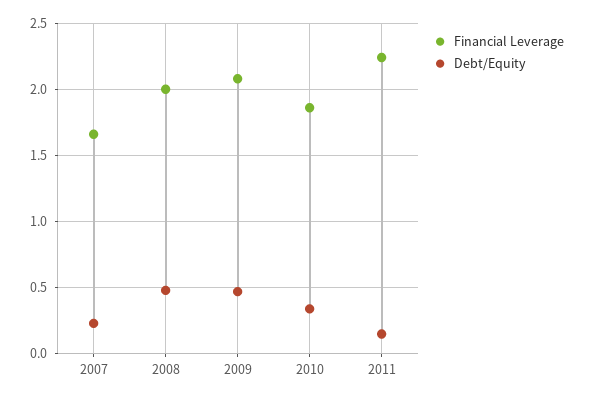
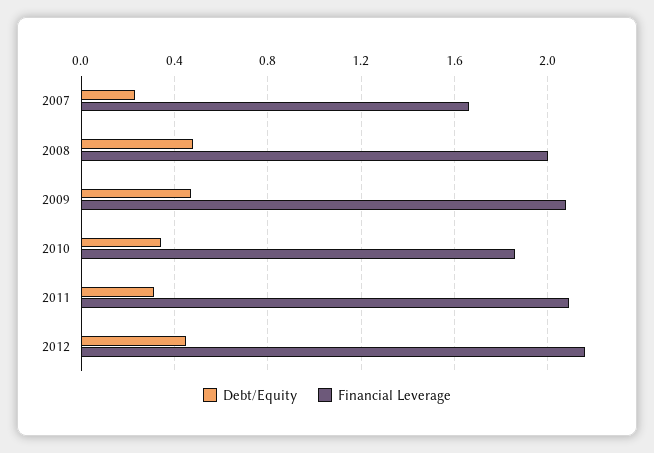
Financial Leverage, 2011: 2.25 -> 2.1
Debt/Equity, 2011: 0.15 -> 0.3
Debt/Equity, 2012: none -> 0.45
Financial Leverage, 2012: none -> 2.15

